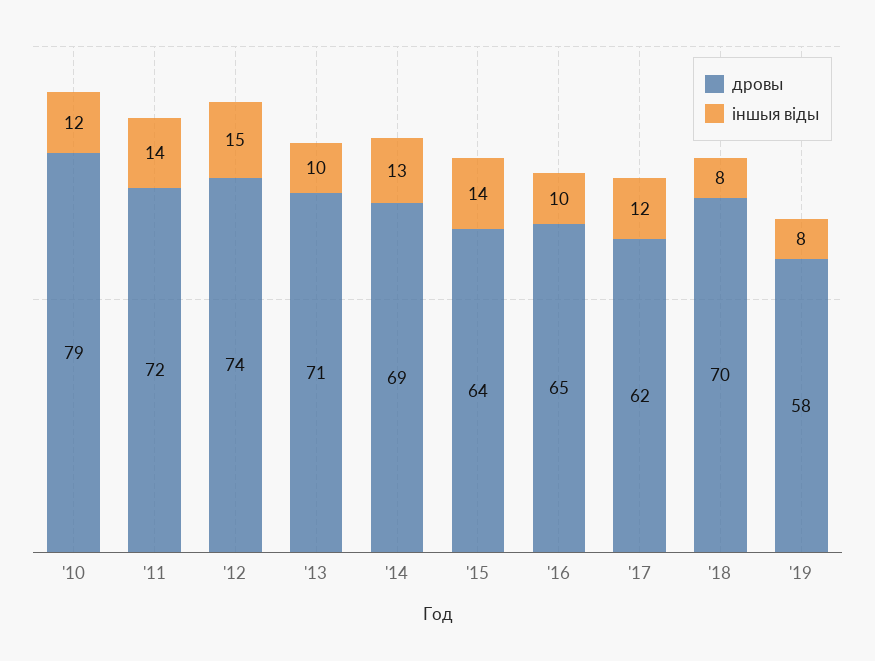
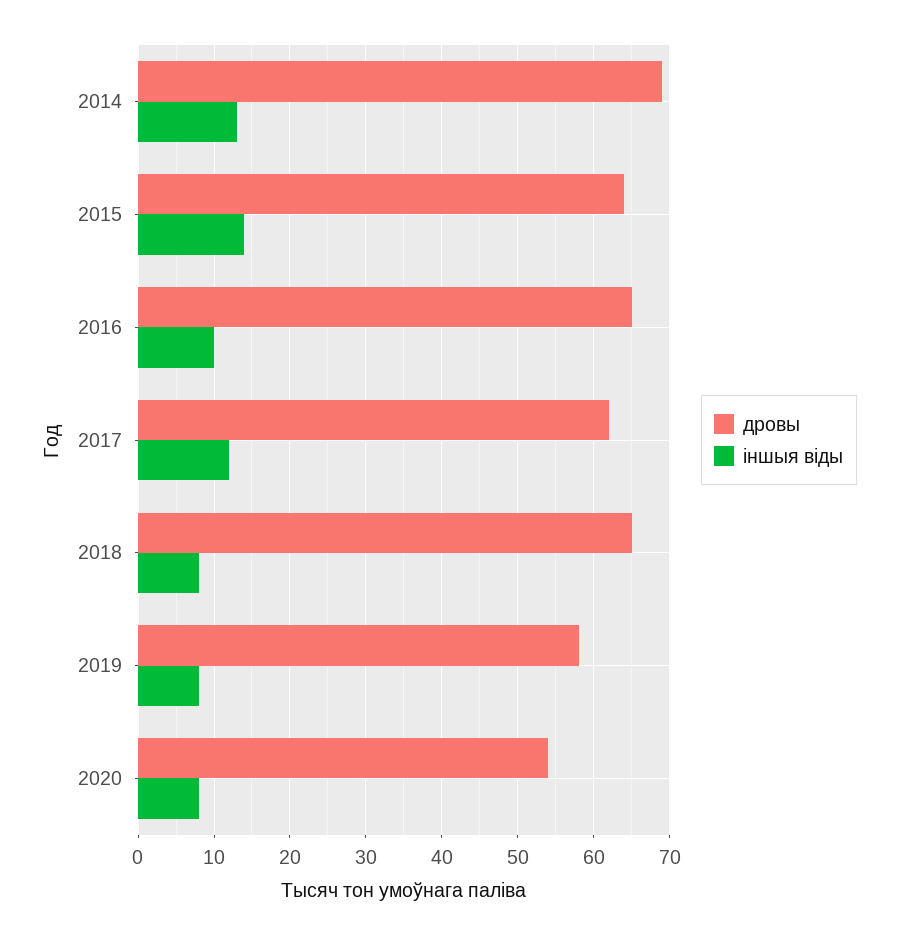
дровы, '10: 79 -> none
іншыя віды, '10: 12 -> none
дровы, '11: 72 -> none
іншыя віды, '11: 14 -> none
дровы, '12: 74 -> none
іншыя віды, '12: 15 -> none
дровы, '13: 71 -> none
іншыя віды, '13: 10 -> none
дровы, '18: 70 -> 65
дровы, 2020: none -> 54
іншыя віды, 2020: none -> 8

